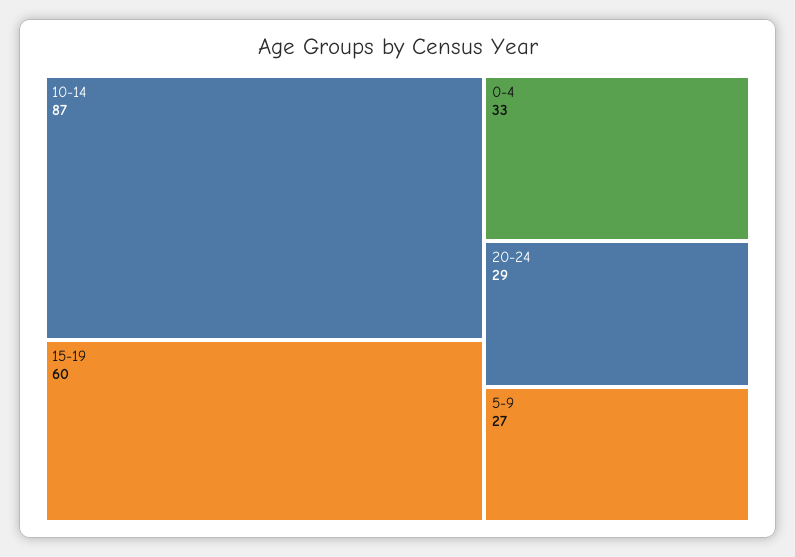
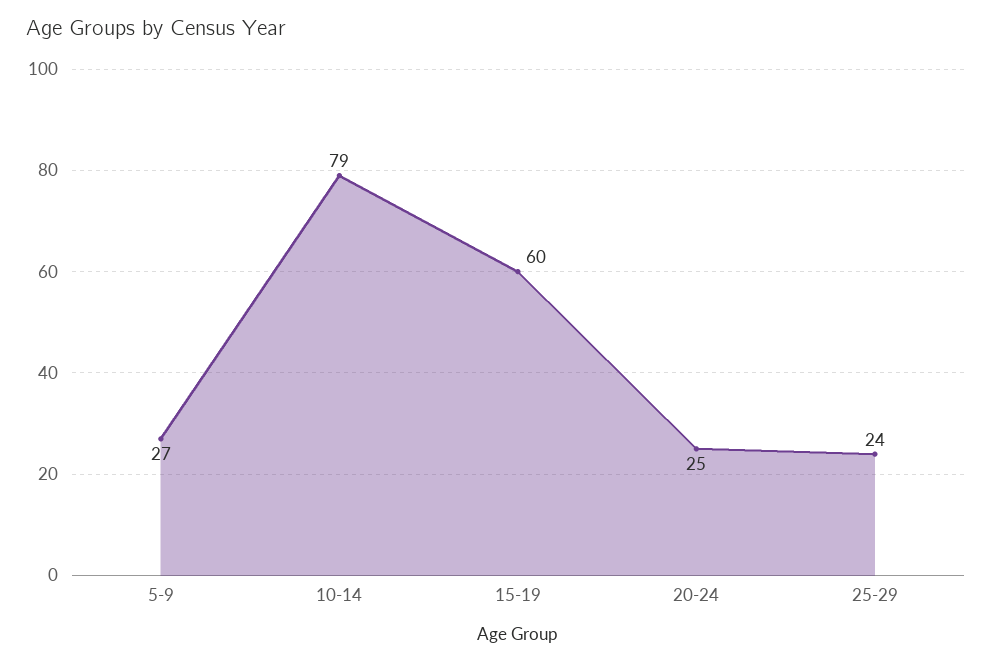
10-14: 87 -> 79
0-4: 33 -> none
20-24: 29 -> 25
25-29: none -> 24

